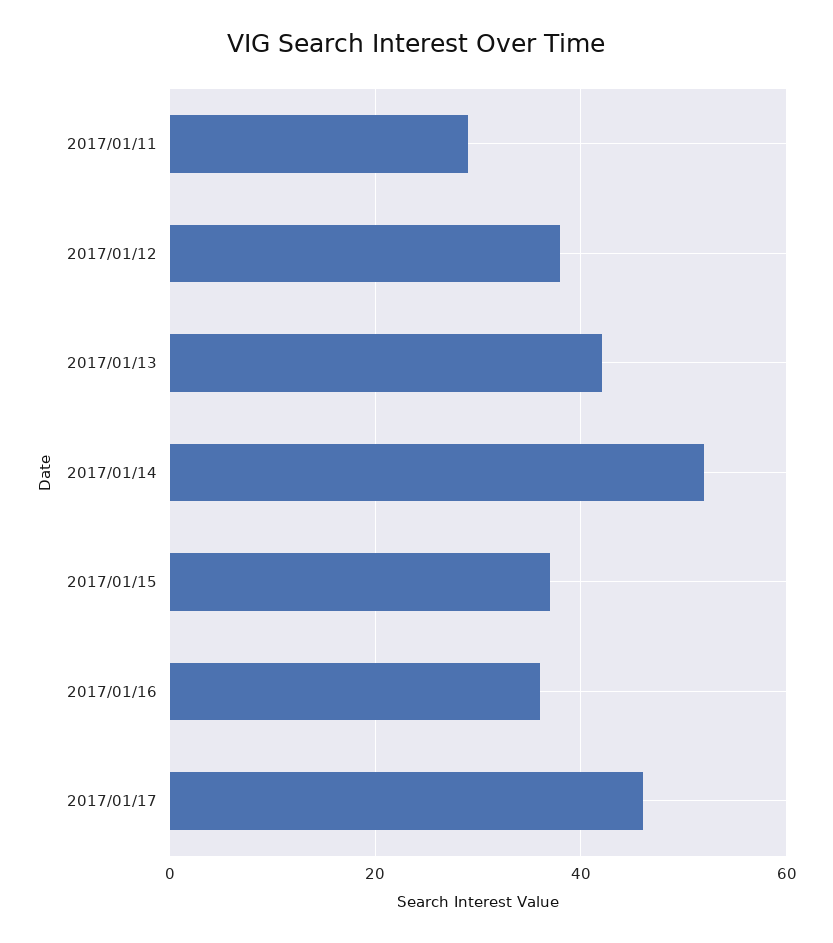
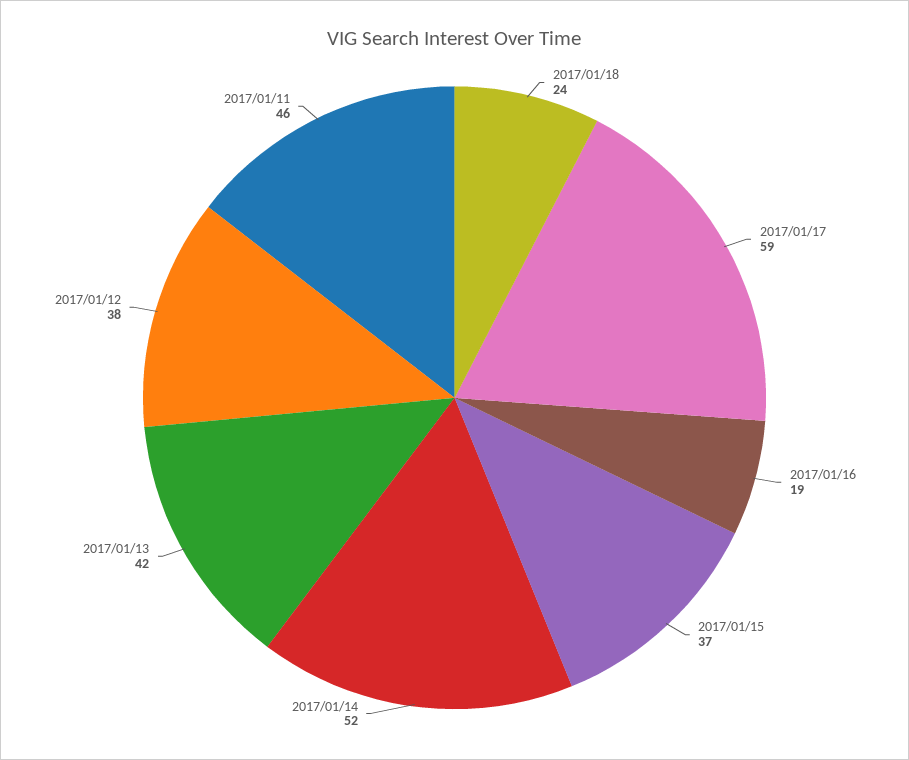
2017/01/11: 30 -> 46
2017/01/16: 35 -> 19
2017/01/17: 45 -> 59
2017/01/18: none -> 24

